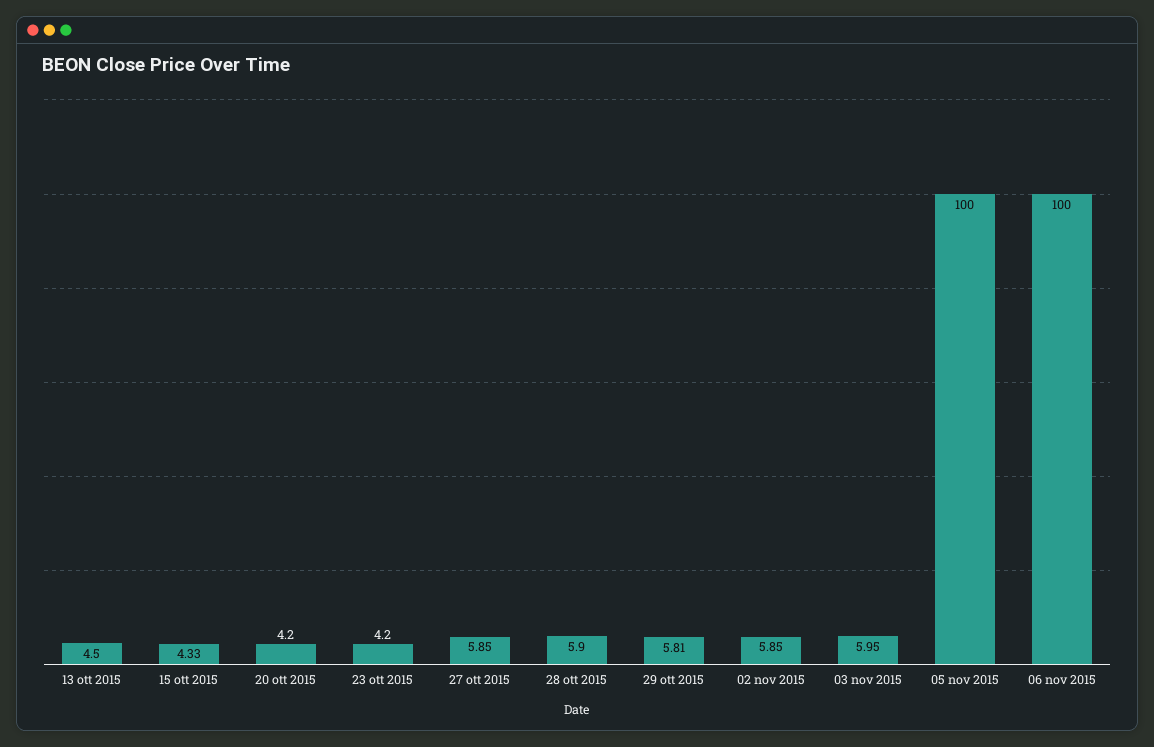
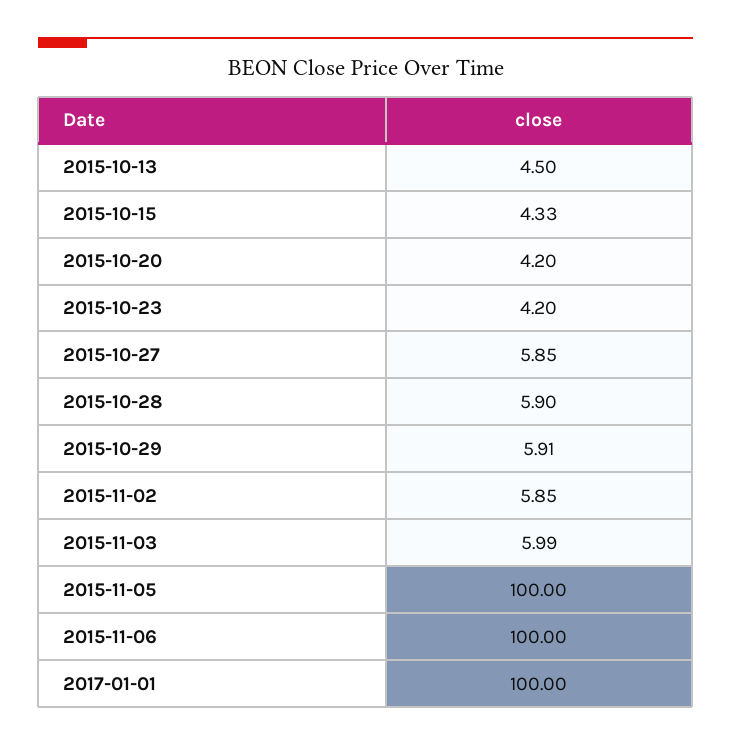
29 ott 2015: 5.81 -> 5.91
03 nov 2015: 5.95 -> 5.99
2017-01-01: none -> 100

